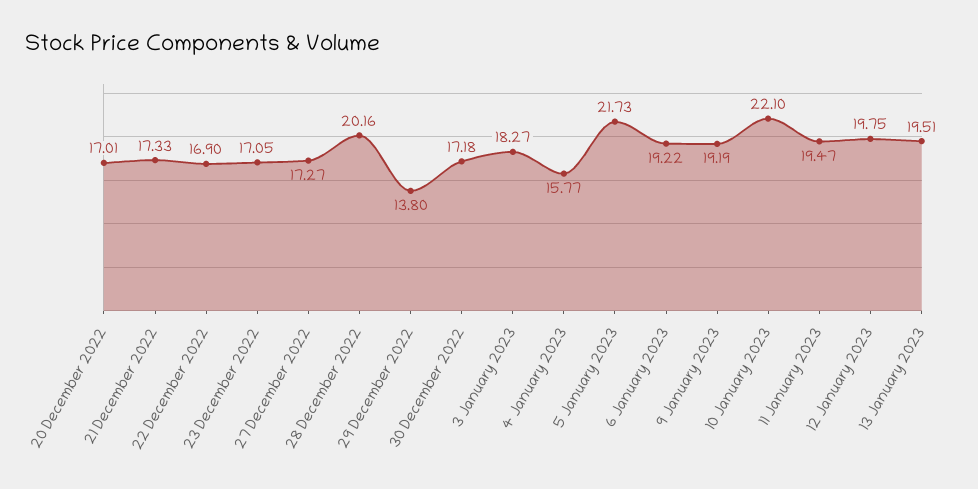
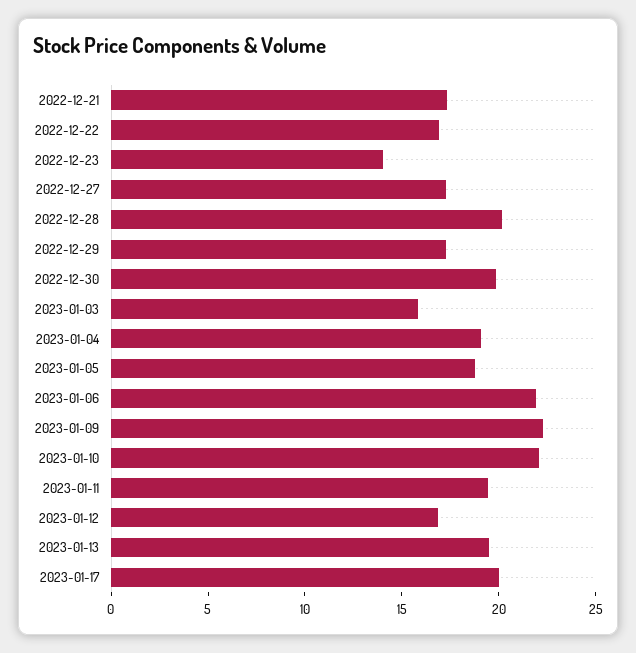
20 December 2022: 17.01 -> none
23 December 2022: 17.05 -> 14
29 December 2022: 13.8 -> 17
30 December 2022: 17.18 -> 20
3 January 2023: 18.27 -> 16
4 January 2023: 15.77 -> 19
5 January 2023: 21.73 -> 19
6 January 2023: 19.22 -> 22
9 January 2023: 19.19 -> 22
12 January 2023: 19.75 -> 17
2023-01-17: none -> 20

